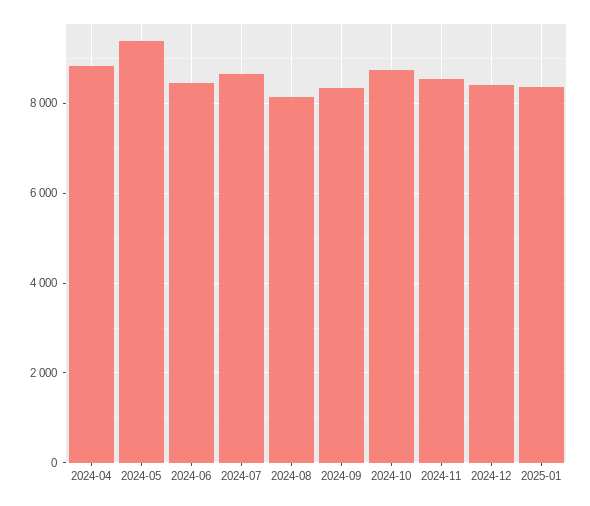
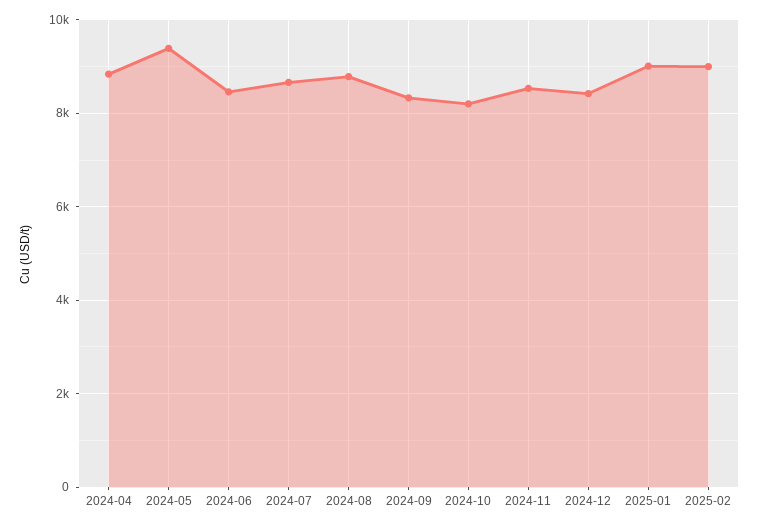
2024-08: 8200 -> 8800
2024-10: 8800 -> 8200
2025-01: 8400 -> 9000
2025-02: none -> 9000

